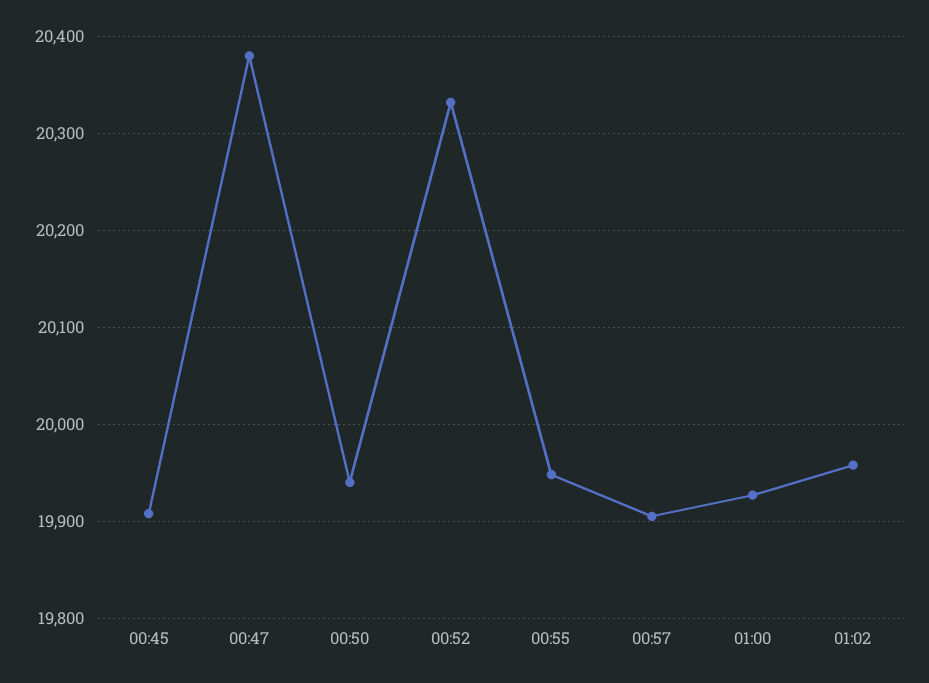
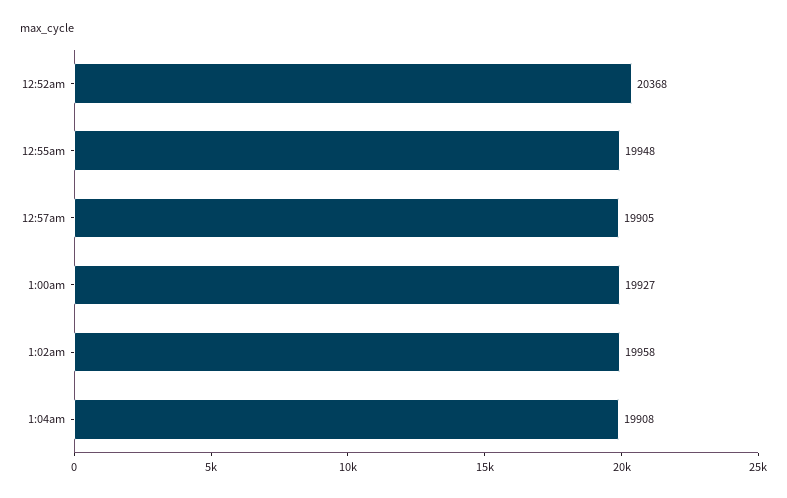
00:45: 19910 -> none
00:47: 20380 -> none
00:50: 19940 -> none
00:52: 20330 -> 20368
1:04am: none -> 19908

